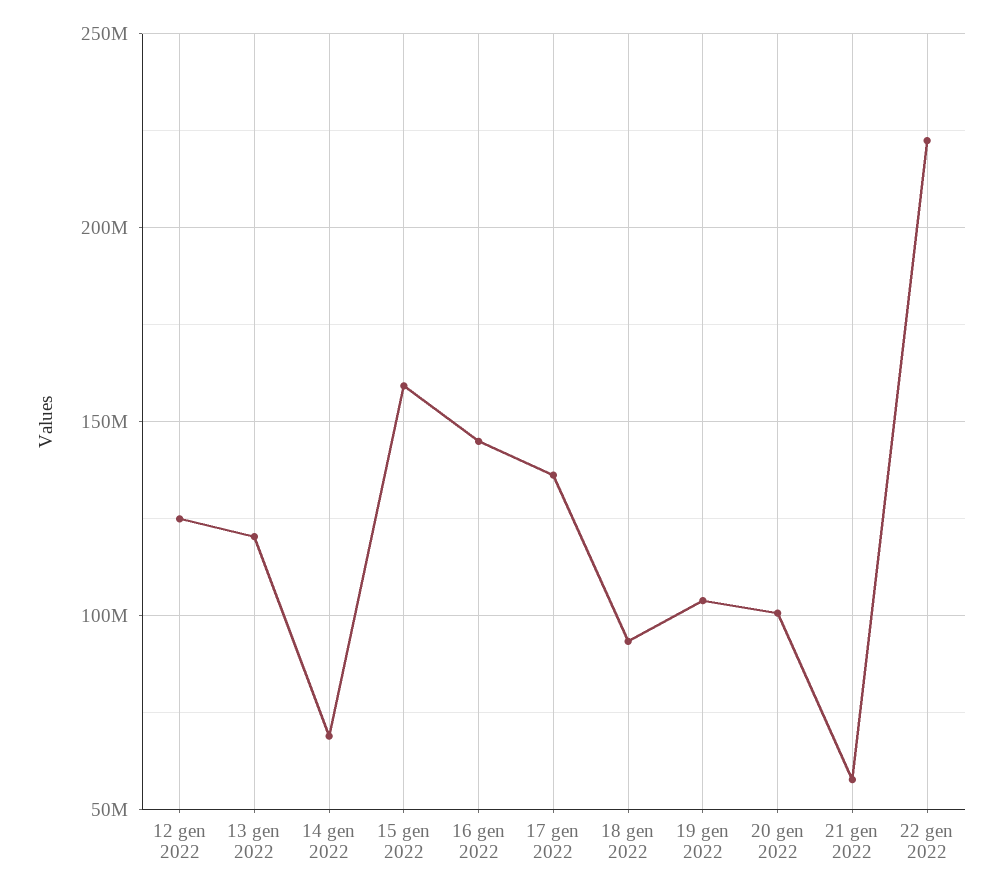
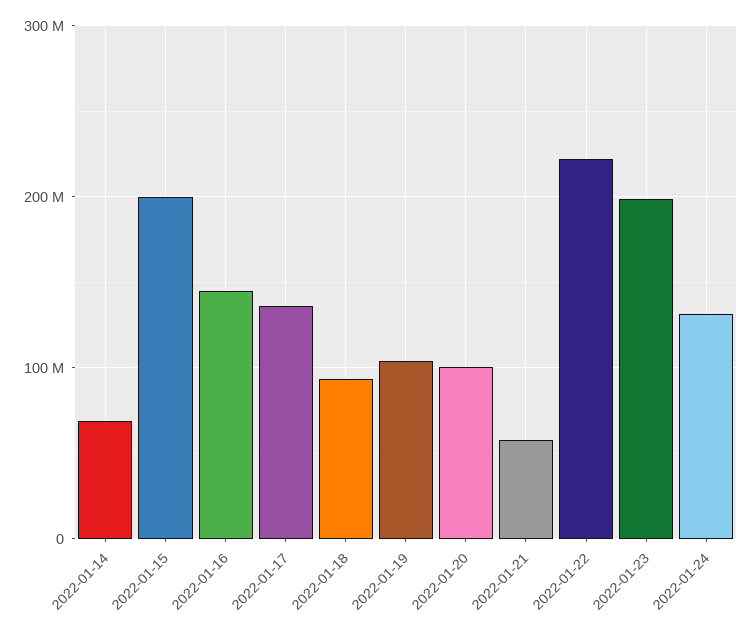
12 gen 2022: 125000000 -> none
13 gen 2022: 120000000 -> none
15 gen 2022: 160000000 -> 200000000
2022-01-23: none -> 200000000
2022-01-24: none -> 130000000

